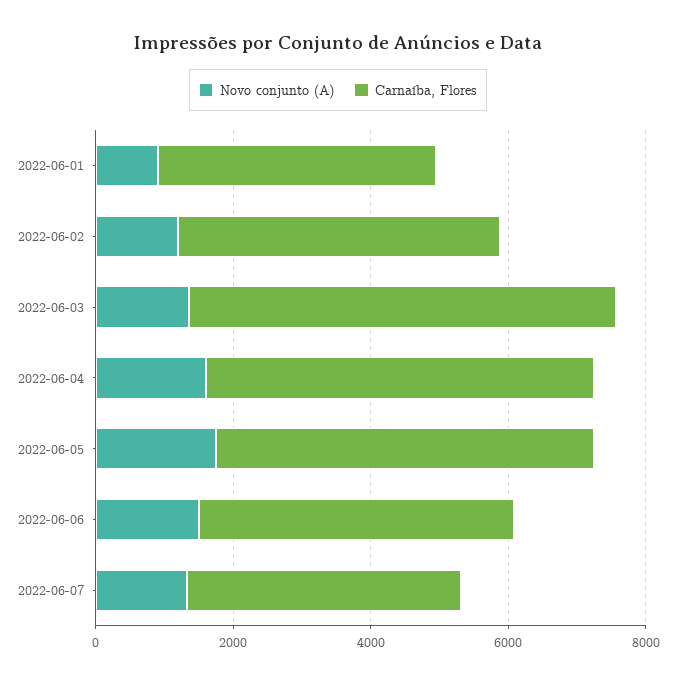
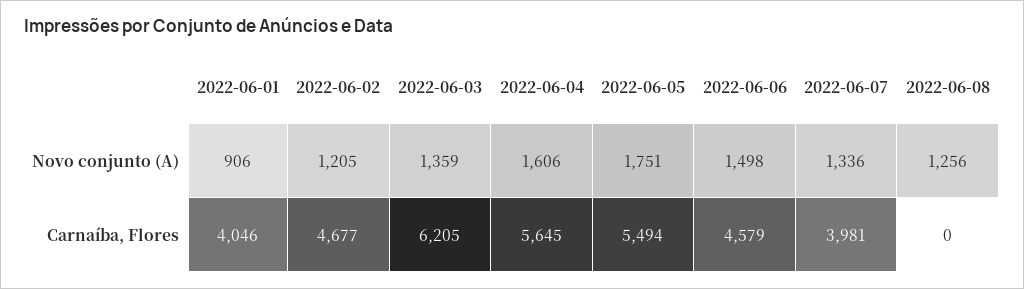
Novo conjunto (A), 2022-06-08: none -> 1256
Carnaíba, Flores, 2022-06-08: none -> 0

